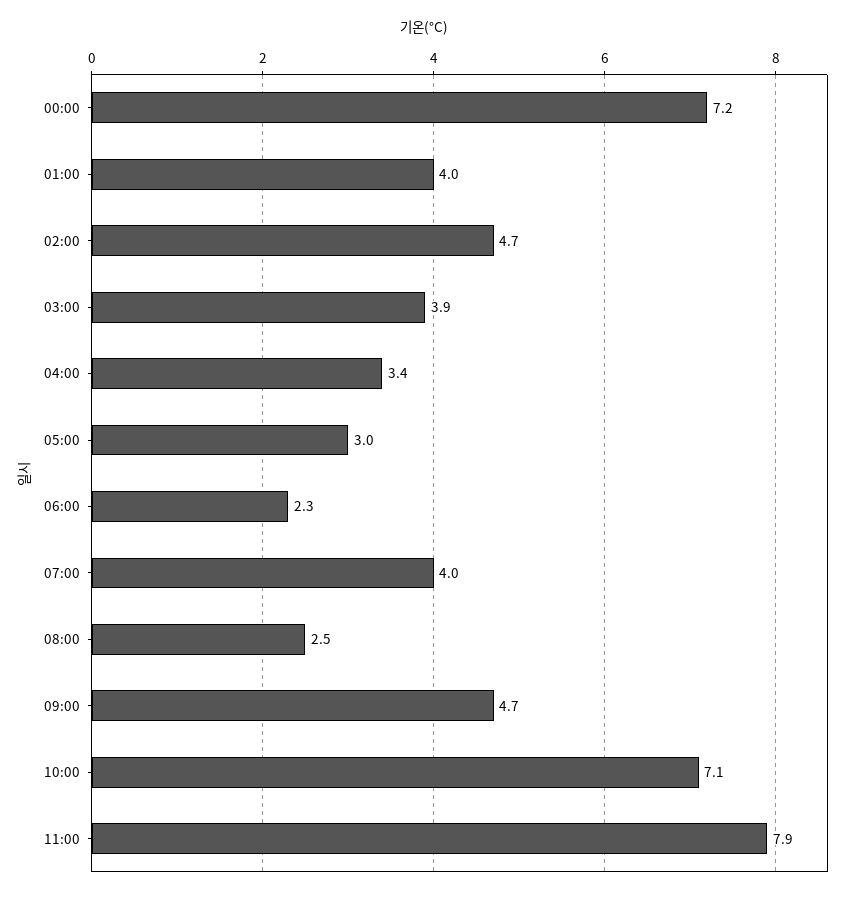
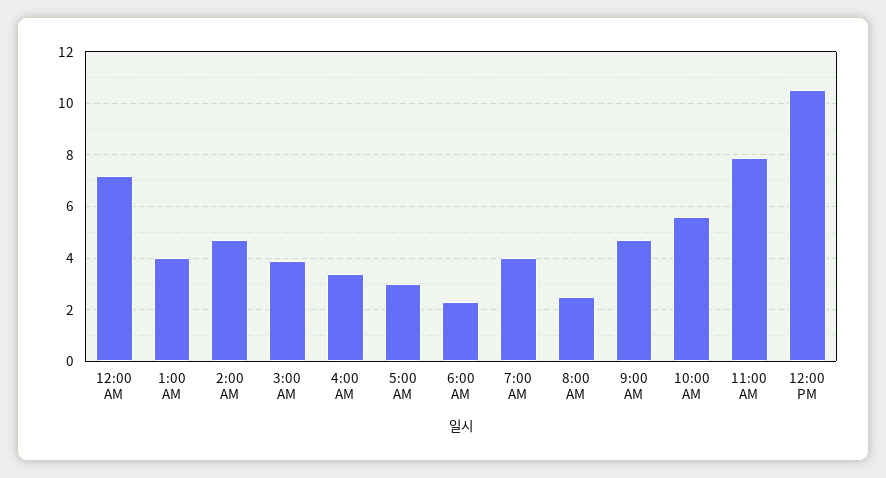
10:00: 7.1 -> 5.5
12:00 PM: none -> 10.5

